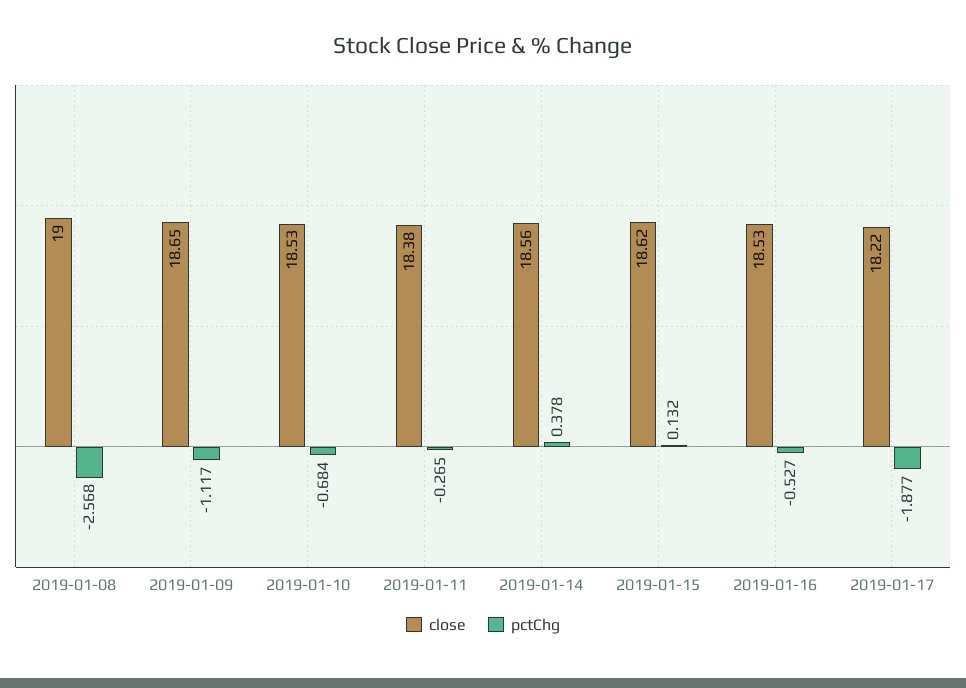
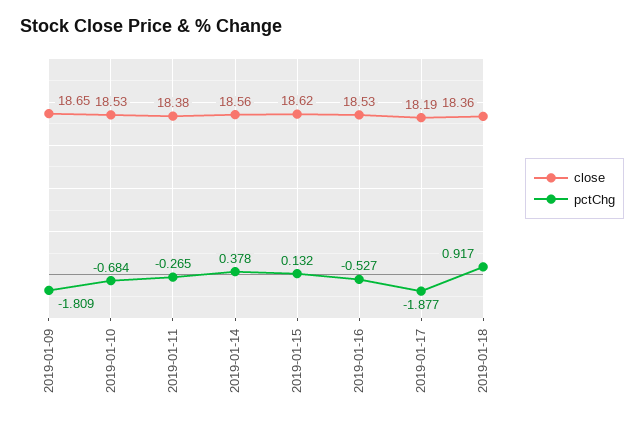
close, 2019-01-08: 19 -> none
pctChg, 2019-01-08: -2.568 -> none
pctChg, 2019-01-09: -1.117 -> -1.809
close, 2019-01-17: 18.22 -> 18.19
close, 2019-01-18: none -> 18.36
pctChg, 2019-01-18: none -> 0.917

